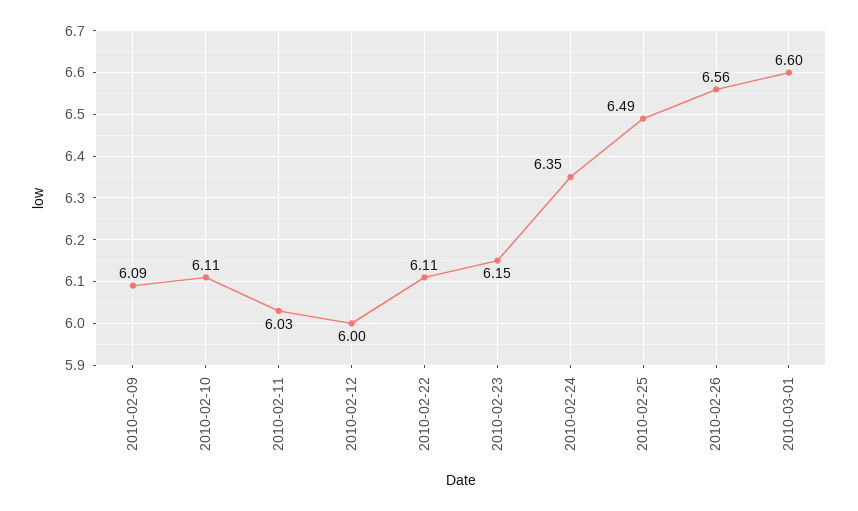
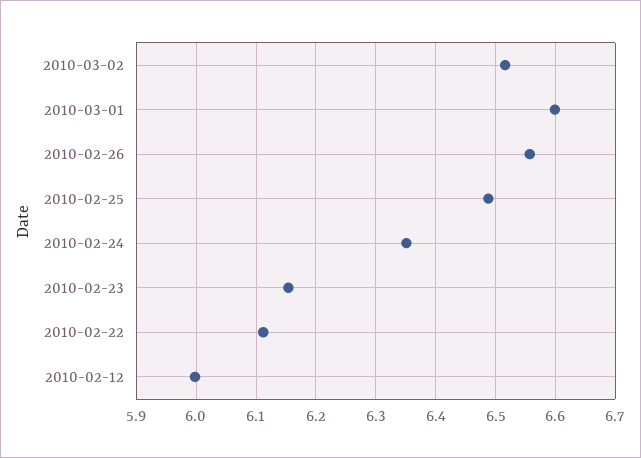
2010-02-09: 6.09 -> none
2010-02-10: 6.11 -> none
2010-02-11: 6.03 -> none
2010-03-02: none -> 6.52

